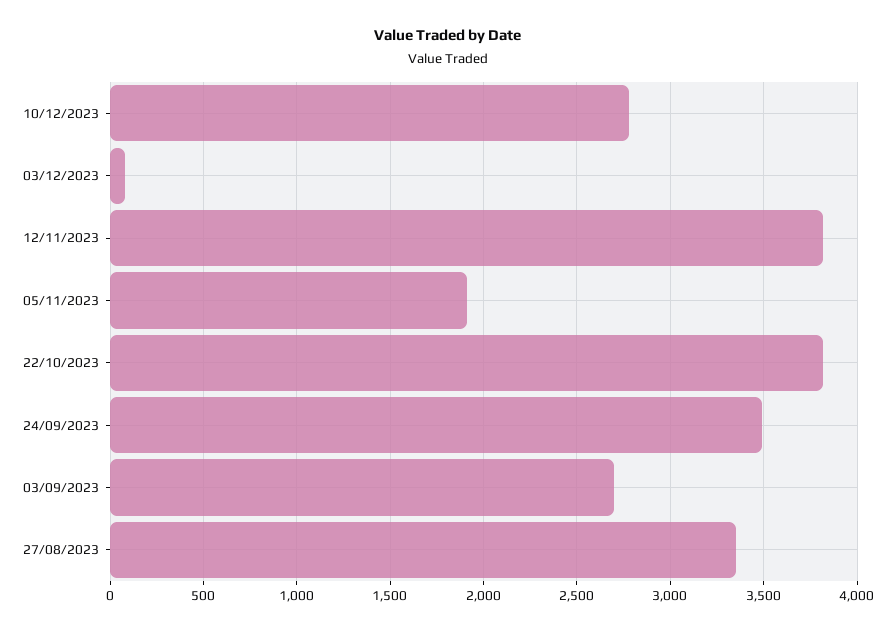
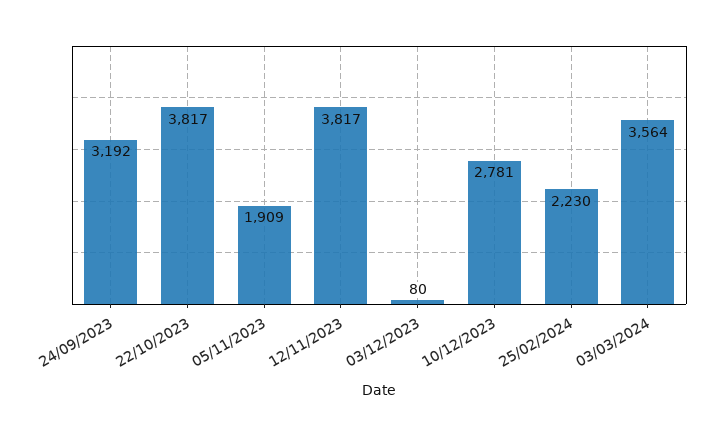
24/09/2023: 3500 -> 3192
03/09/2023: 2700 -> none
27/08/2023: 3350 -> none
25/02/2024: none -> 2230
03/03/2024: none -> 3564

